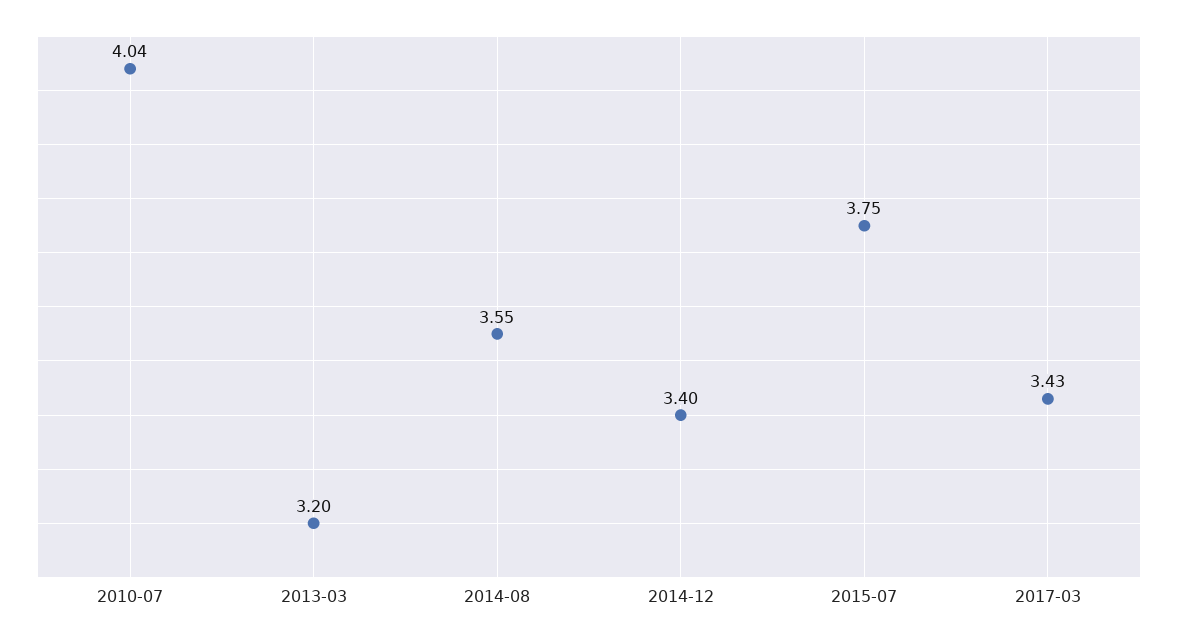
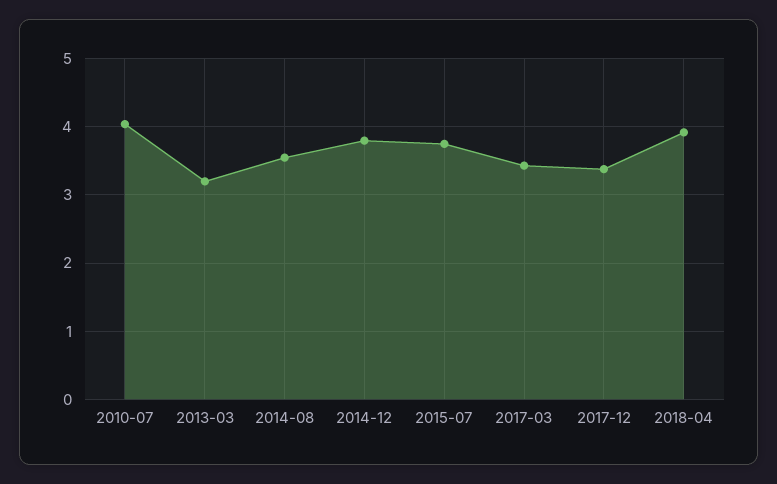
2014-12: 3.4 -> 3.8
2017-12: none -> 3.4
2018-04: none -> 3.9

